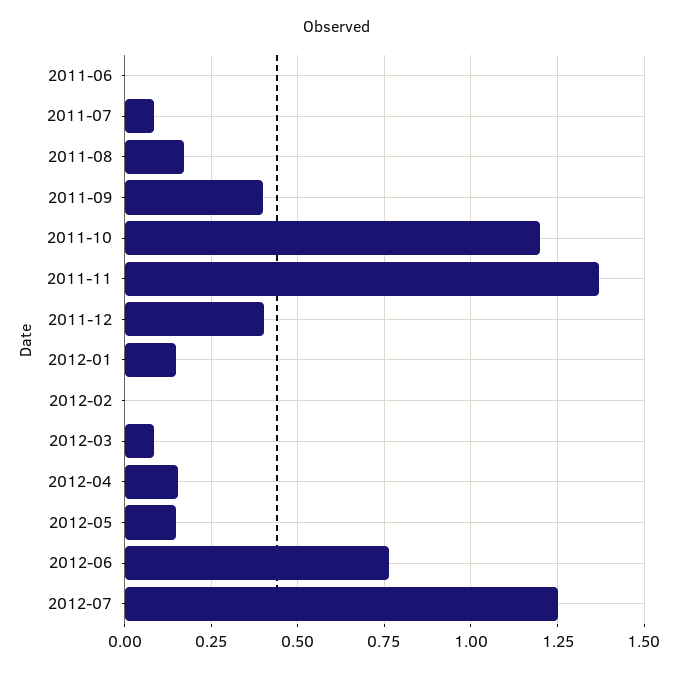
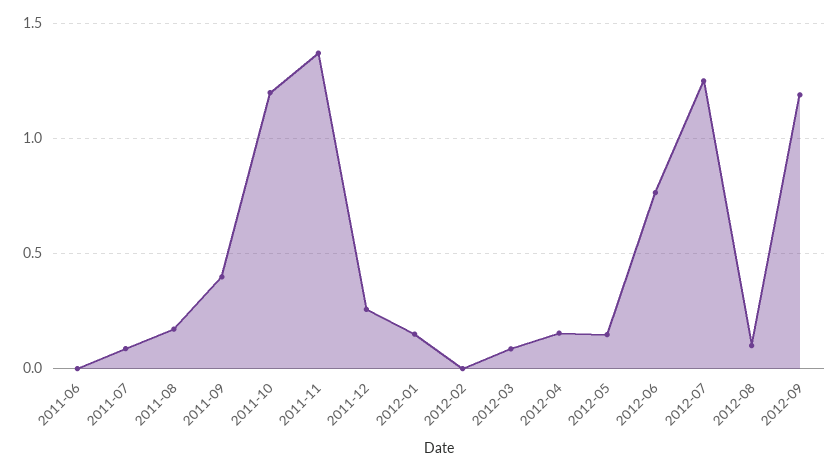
2011-12: 0.4 -> 0.25
2012-08: none -> 0.1
2012-09: none -> 1.2

